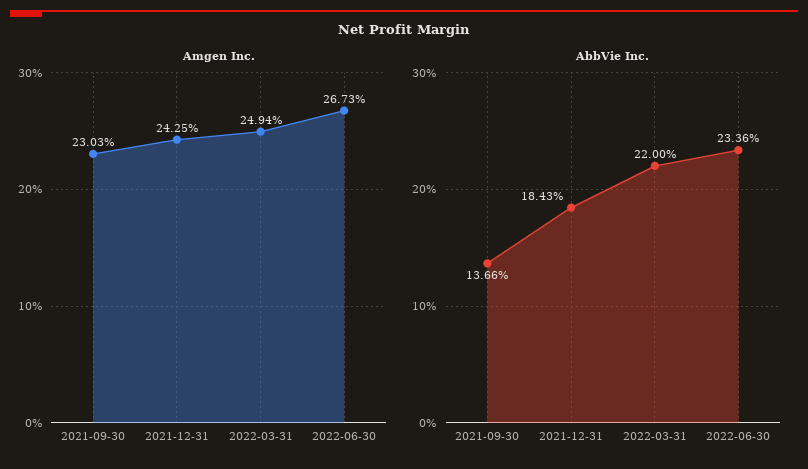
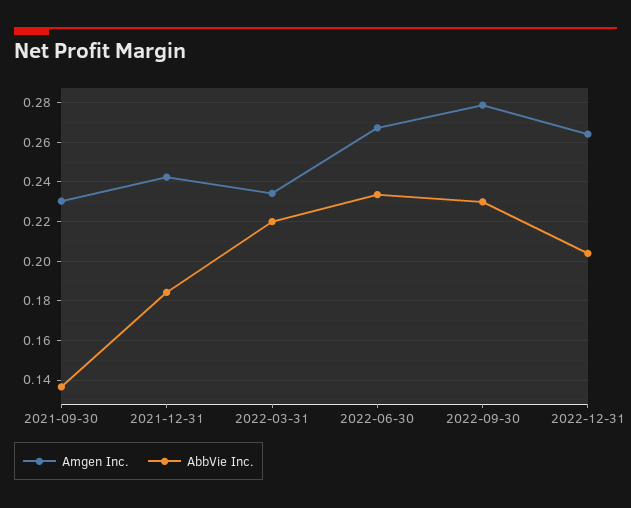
Amgen Inc., 2022-03-31: 0.2494 -> 0.235
Amgen Inc., 2022-09-30: none -> 0.28
AbbVie Inc., 2022-09-30: none -> 0.23
Amgen Inc., 2022-12-31: none -> 0.265
AbbVie Inc., 2022-12-31: none -> 0.205

